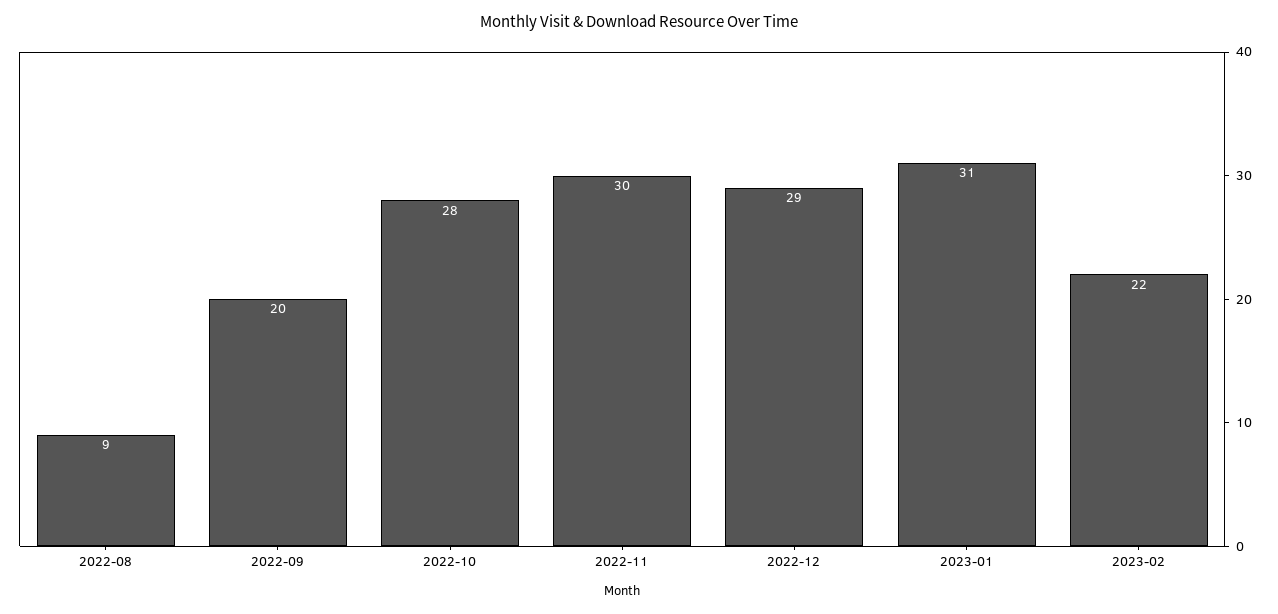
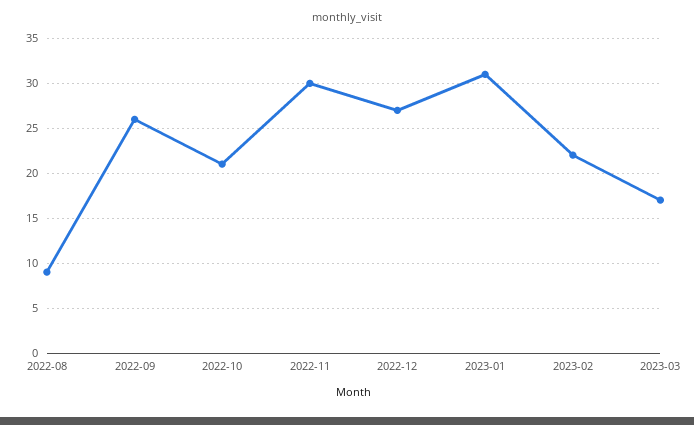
2022-09: 20 -> 26
2022-10: 28 -> 21
2022-12: 29 -> 27
2023-03: none -> 17

